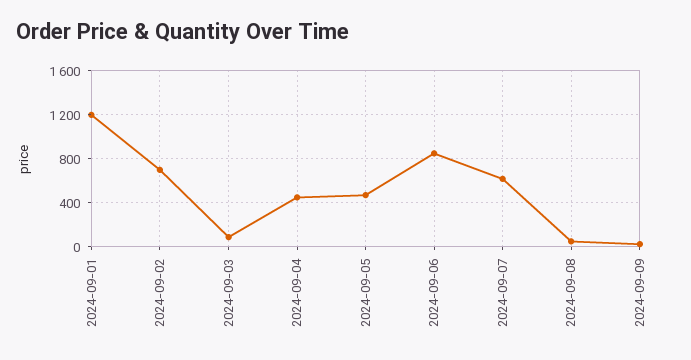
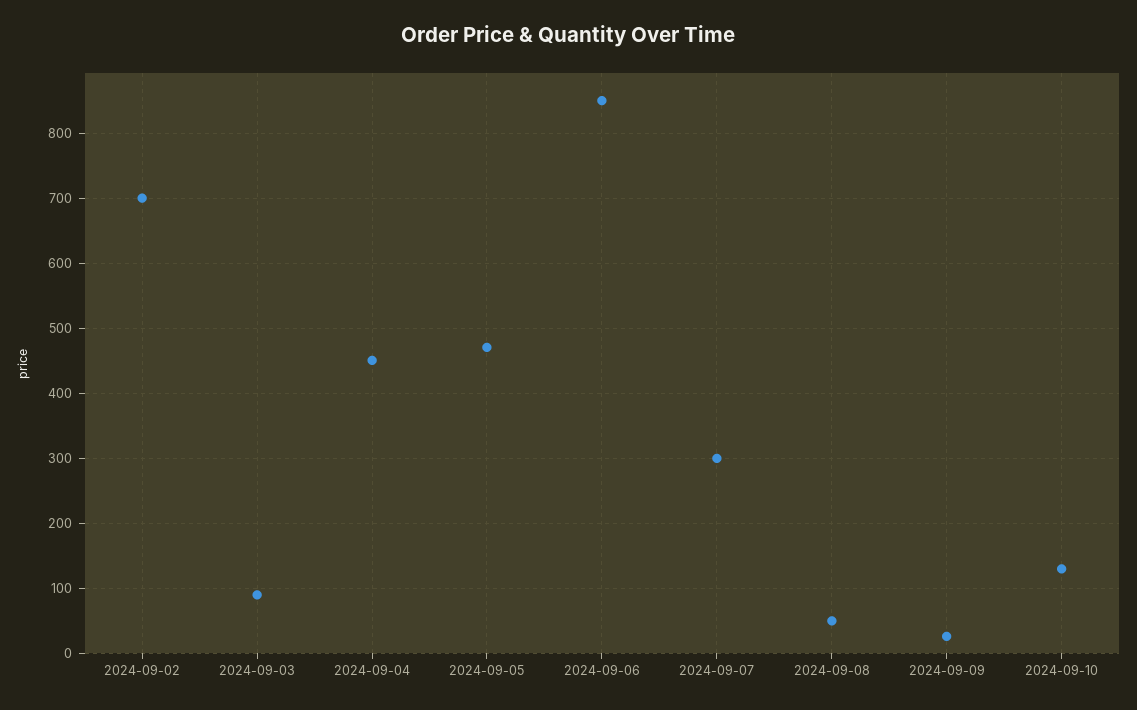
2024-09-01: 1200 -> none
2024-09-07: 600 -> 300
2024-09-10: none -> 130

